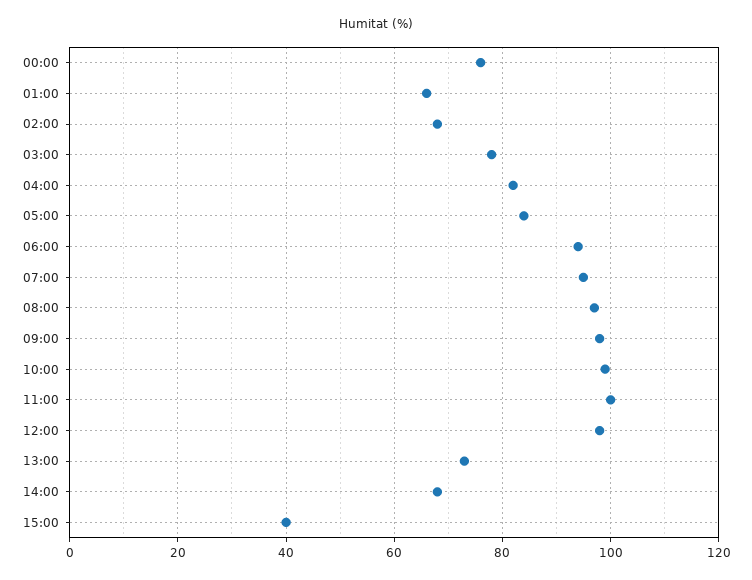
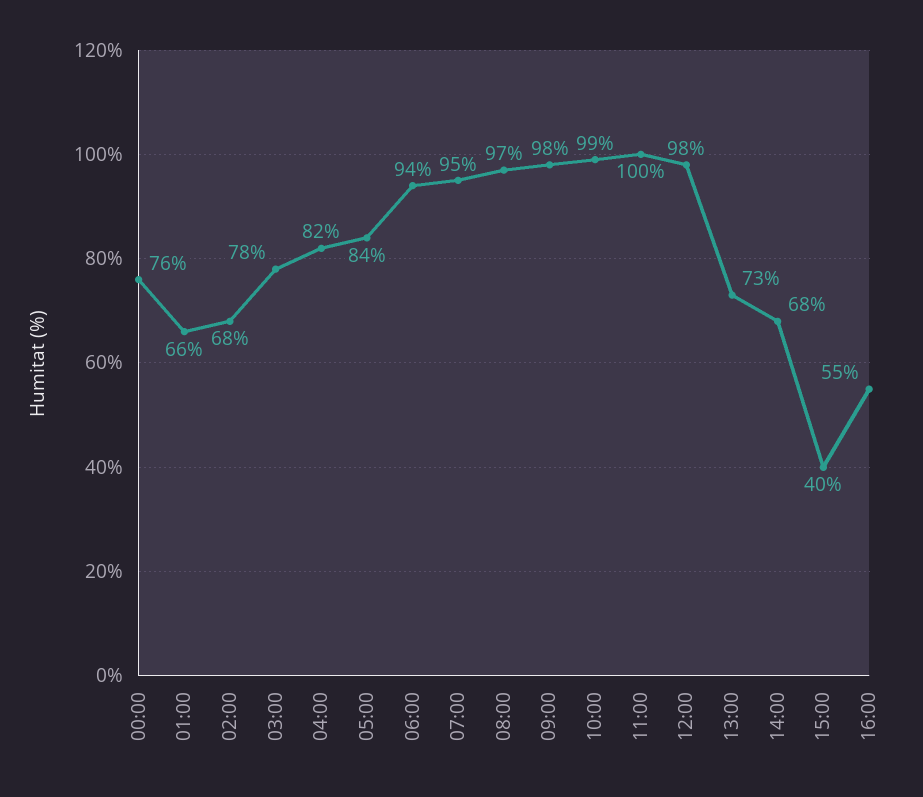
16:00: none -> 55

